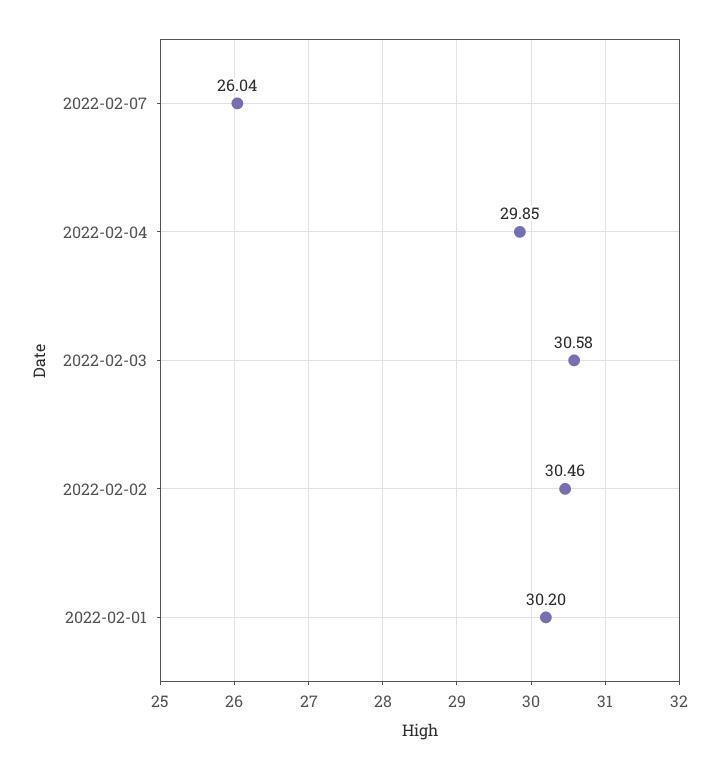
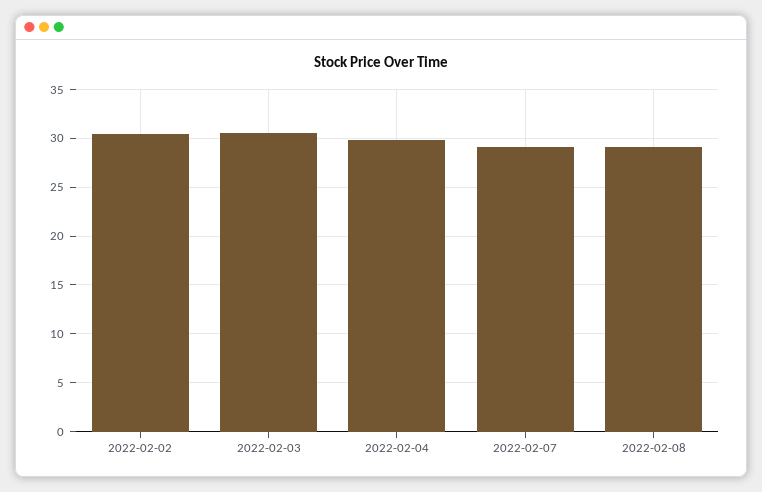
2022-02-07: 26.04 -> 29
2022-02-01: 30.2 -> none
2022-02-08: none -> 29

